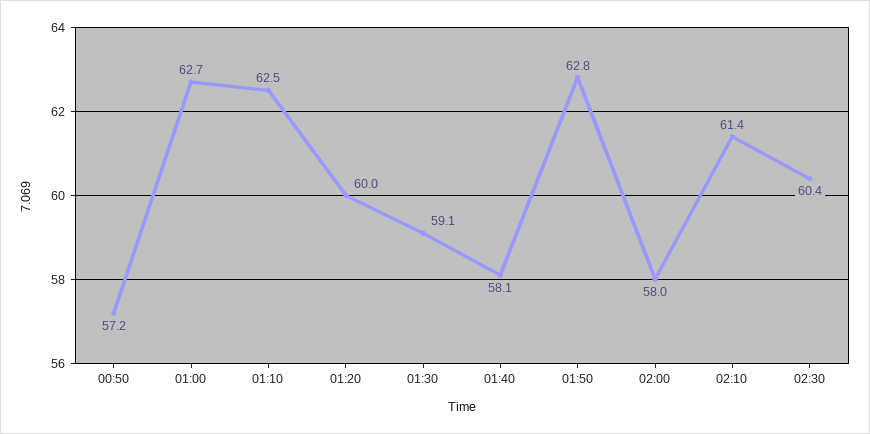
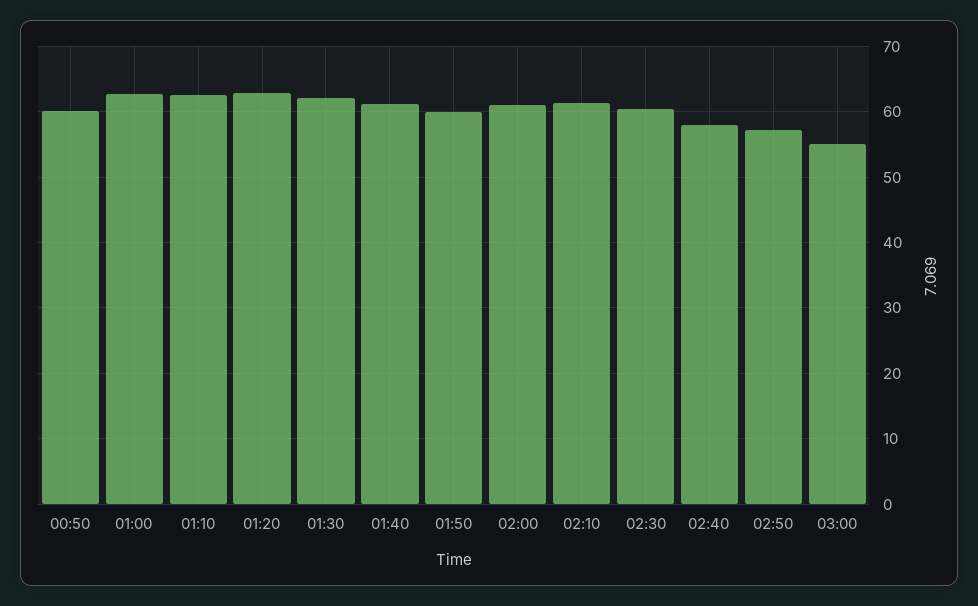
00:50: 57.2 -> 60
01:20: 60 -> 63
01:30: 59.1 -> 62
01:40: 58.1 -> 61
01:50: 62.8 -> 60
02:00: 58 -> 61
02:40: none -> 58
02:50: none -> 57
03:00: none -> 55

